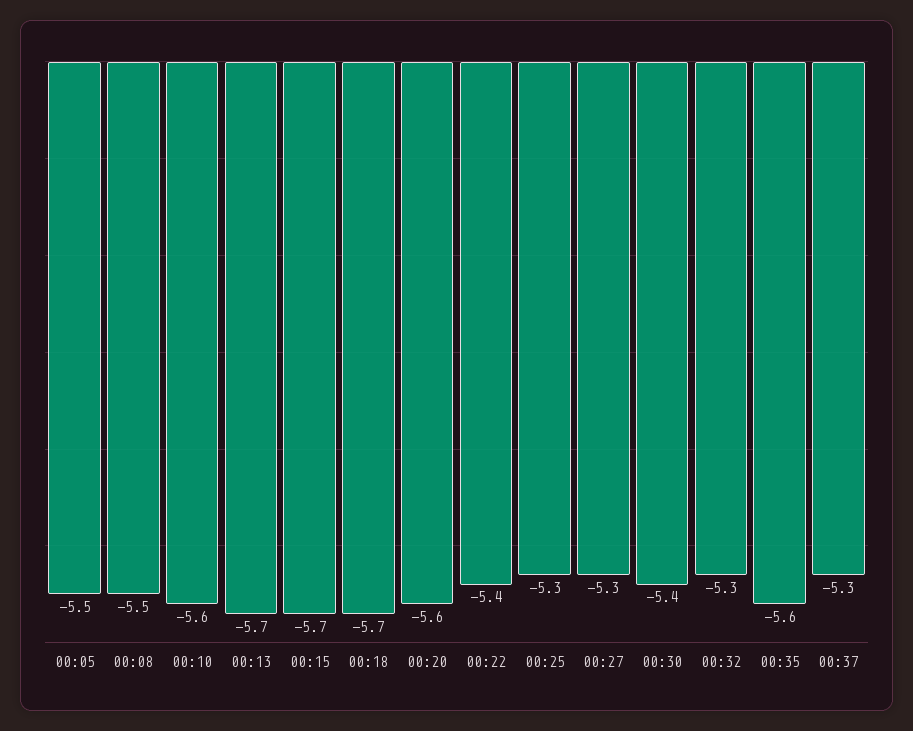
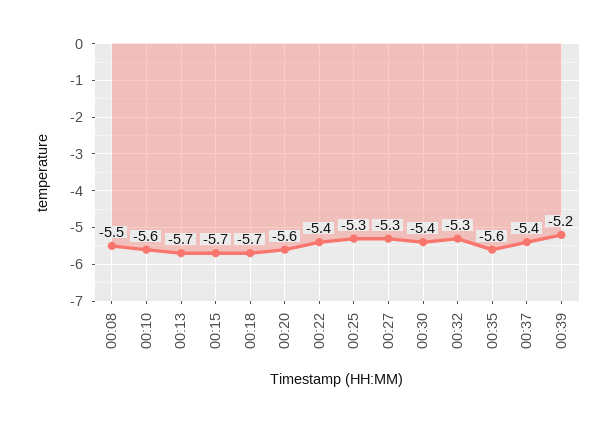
00:05: -5.5 -> none
00:37: -5.3 -> -5.4
00:39: none -> -5.2

